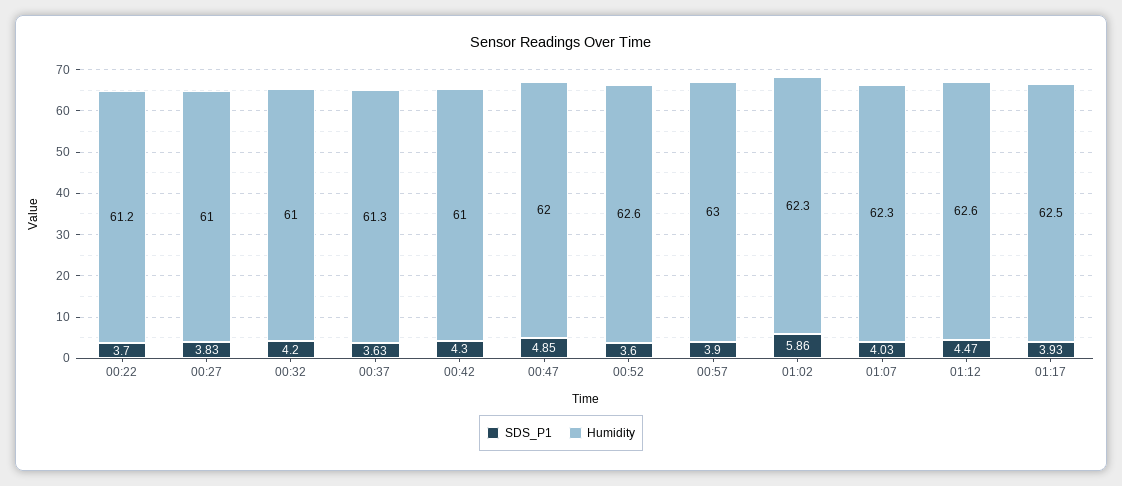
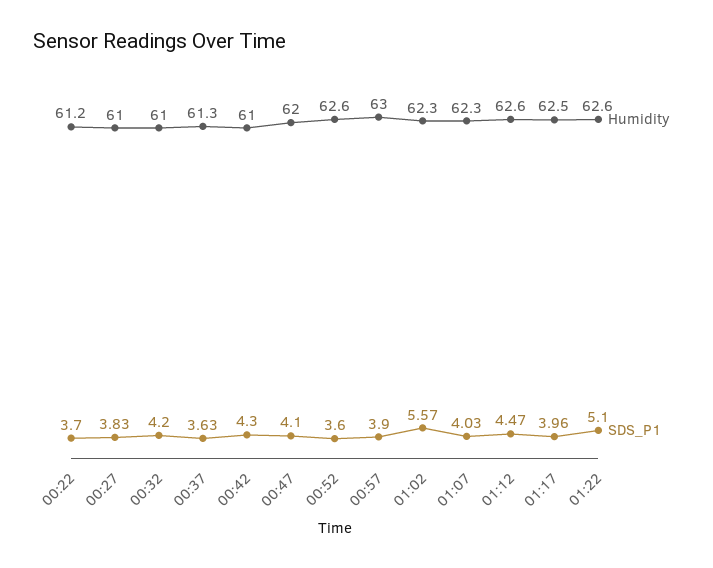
SDS_P1, 00:47: 4.85 -> 4.1
SDS_P1, 01:02: 5.86 -> 5.57
SDS_P1, 01:17: 3.93 -> 3.96
Humidity, 01:22: none -> 62.6
SDS_P1, 01:22: none -> 5.1

